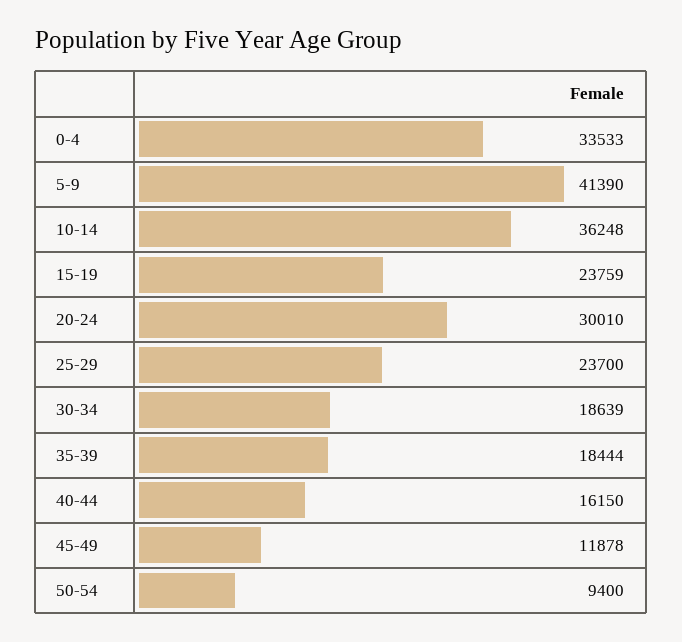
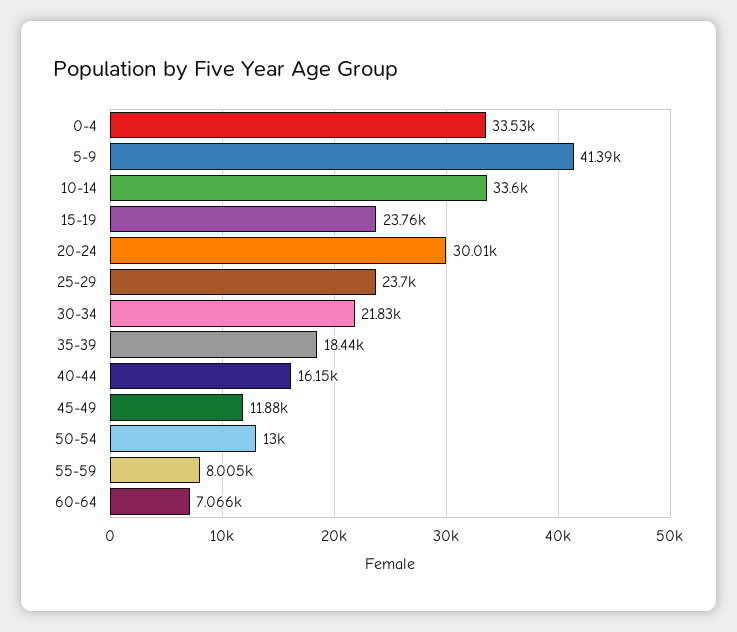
10-14: 36248 -> 33600
30-34: 18639 -> 21830
50-54: 9400 -> 13000
55-59: none -> 8005
60-64: none -> 7066

